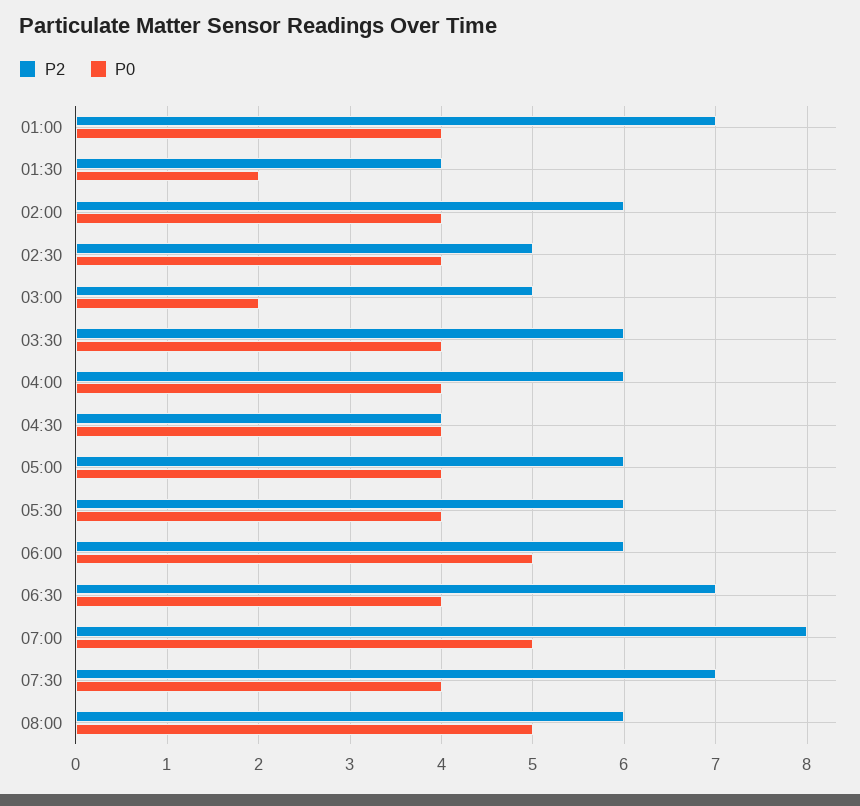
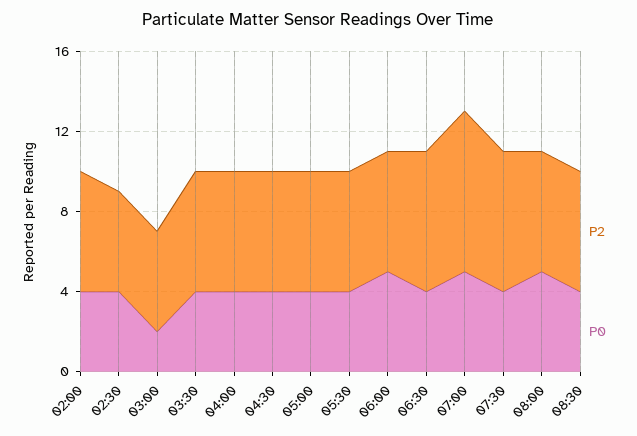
P2, 01:00: 7 -> none
P0, 01:00: 4 -> none
P2, 01:30: 4 -> none
P0, 01:30: 2 -> none
P2, 04:30: 4 -> 6
P2, 08:30: none -> 6
P0, 08:30: none -> 4

